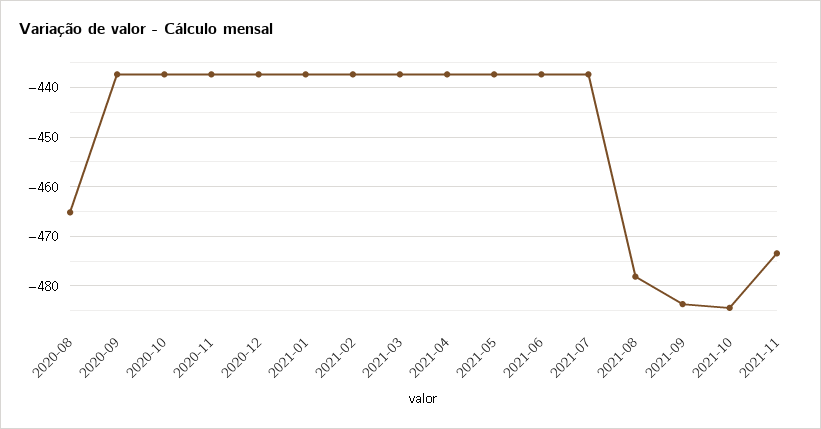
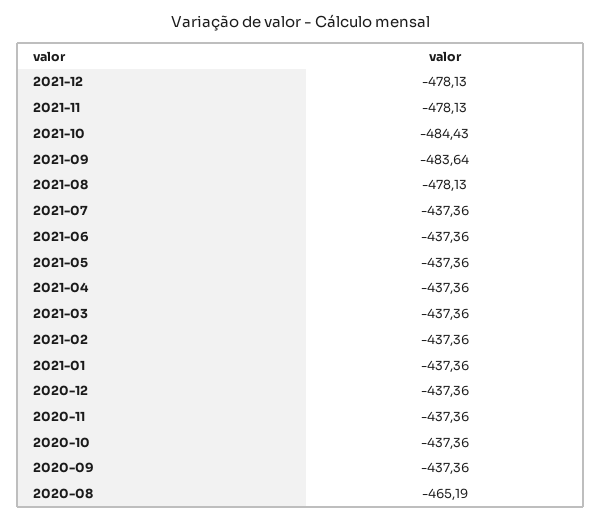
2021-11: -474 -> -478.13
2021-12: none -> -478.13

